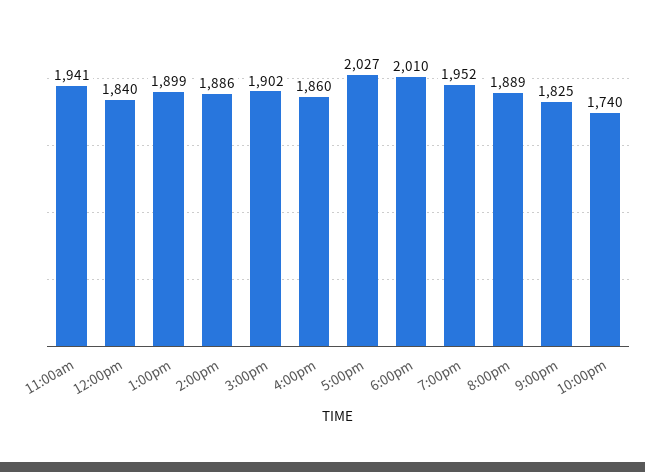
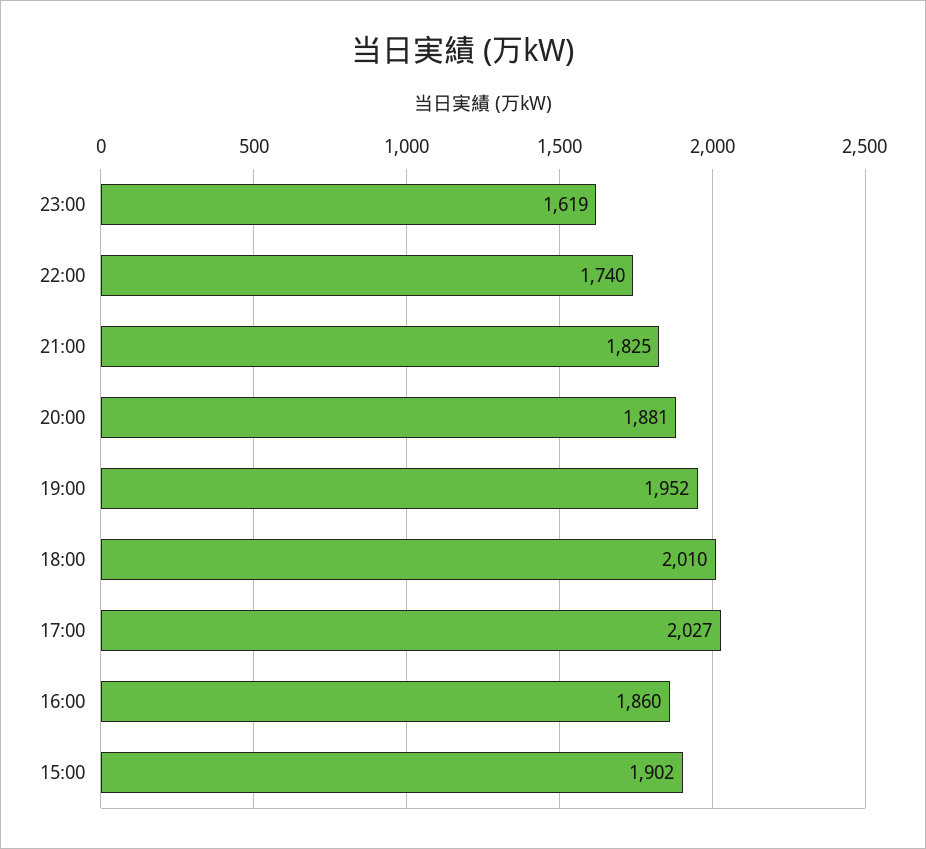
11:00am: 1941 -> none
12:00pm: 1840 -> none
1:00pm: 1899 -> none
2:00pm: 1886 -> none
8:00pm: 1889 -> 1881
23:00: none -> 1619

